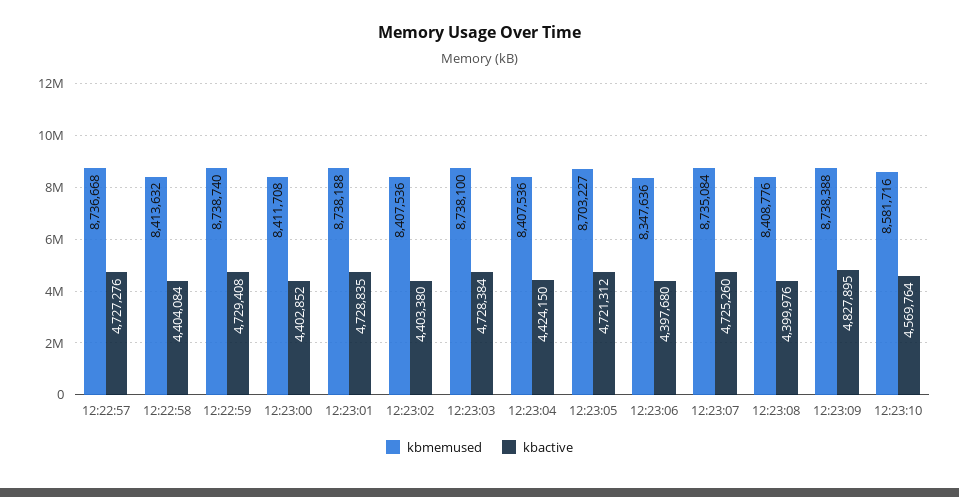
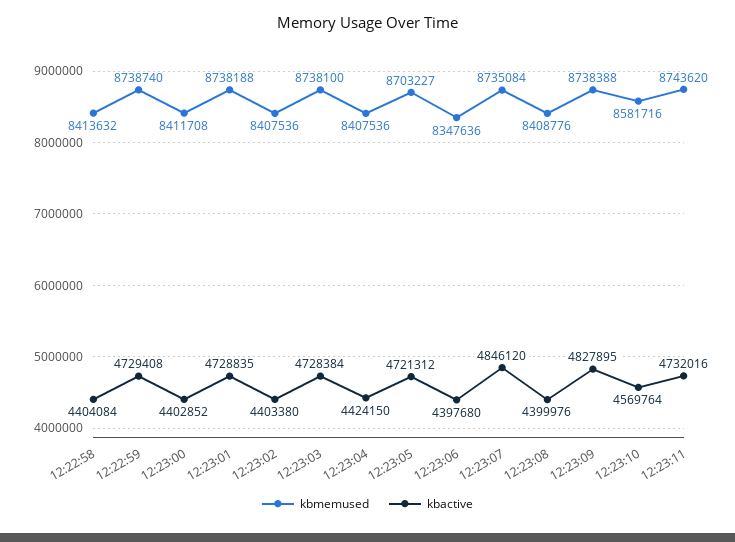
kbmemused, 12:22:57: 8736668 -> none
kbactive, 12:22:57: 4727276 -> none
kbactive, 12:23:07: 4725260 -> 4846120
kbmemused, 12:23:11: none -> 8743620
kbactive, 12:23:11: none -> 4732016

